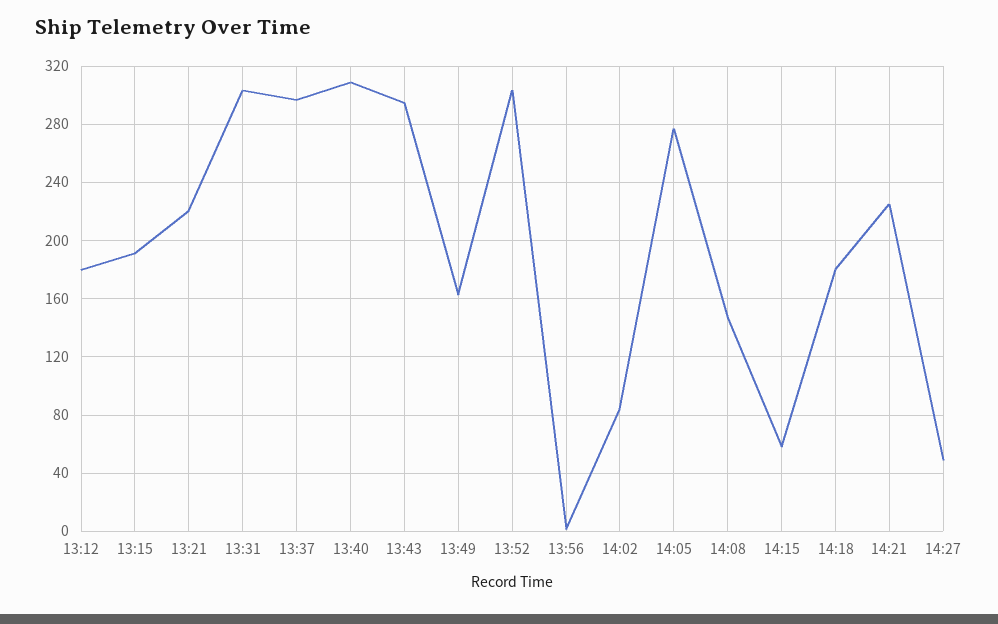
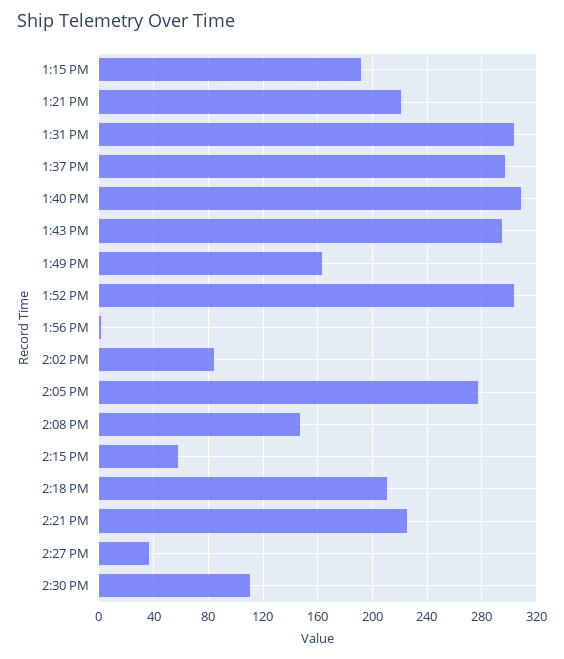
13:12: 180 -> none
14:18: 180 -> 210
14:27: 50 -> 35
2:30 PM: none -> 110

